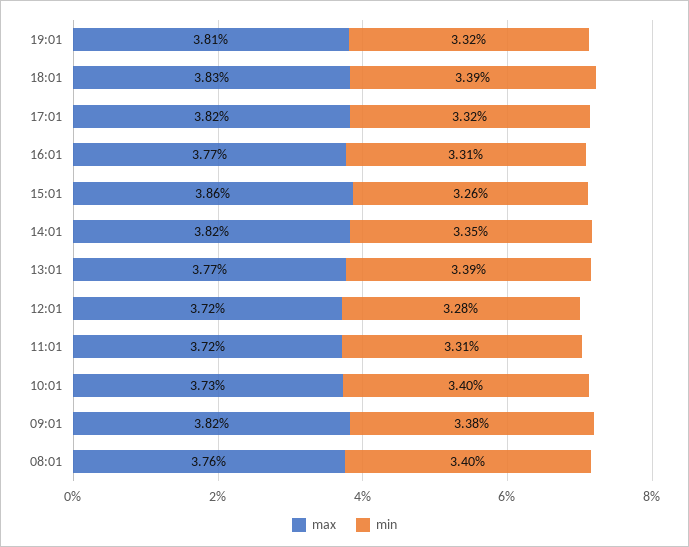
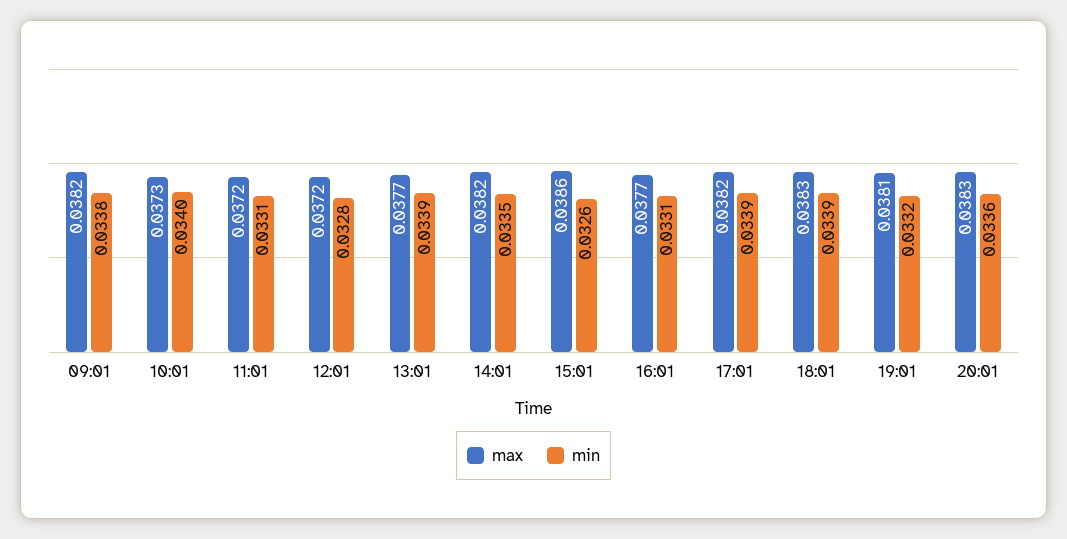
min, 17:01: 0.0332 -> 0.0339
max, 08:01: 0.0376 -> none
min, 08:01: 0.034 -> none
max, 20:01: none -> 0.0383
min, 20:01: none -> 0.0336

